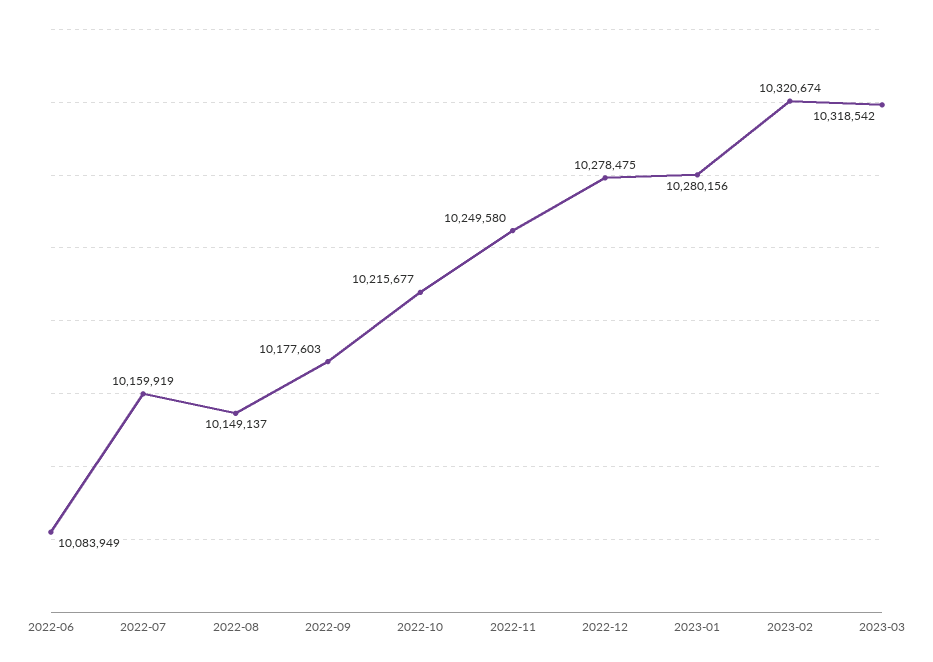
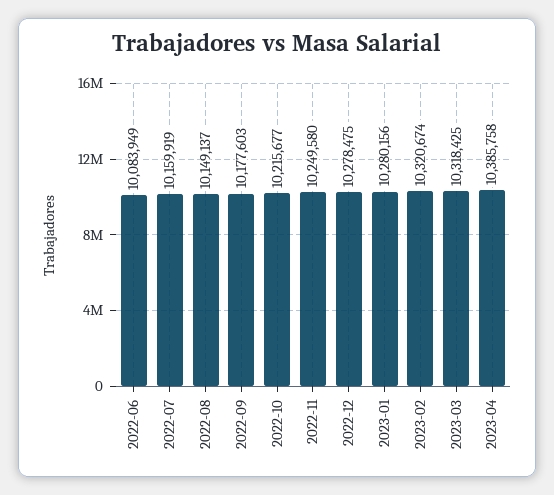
2023-03: 10318542 -> 10318425
2023-04: none -> 10385758

